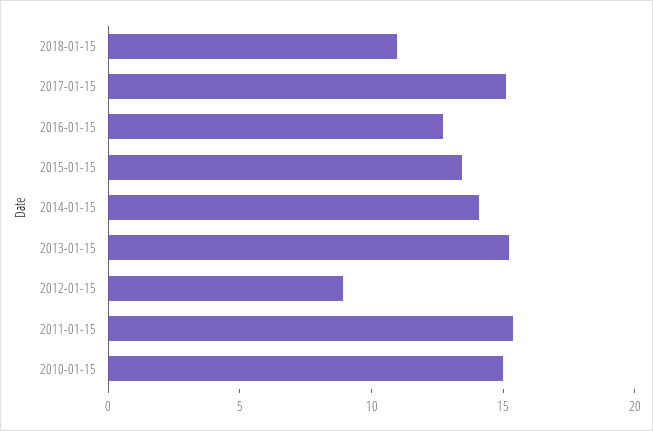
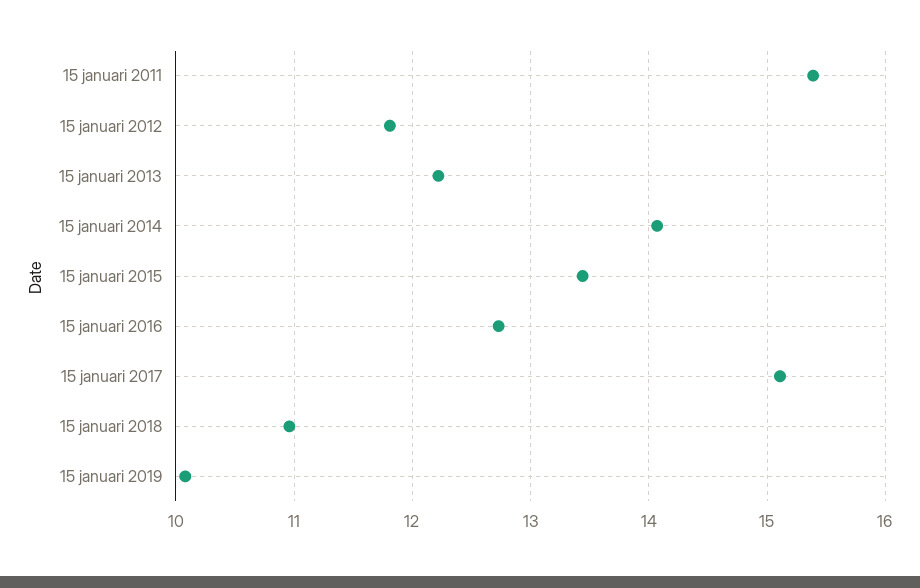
2013-01-15: 15 -> 12.2
2012-01-15: 9 -> 11.8
2010-01-15: 15 -> none
15 januari 2019: none -> 10.1

